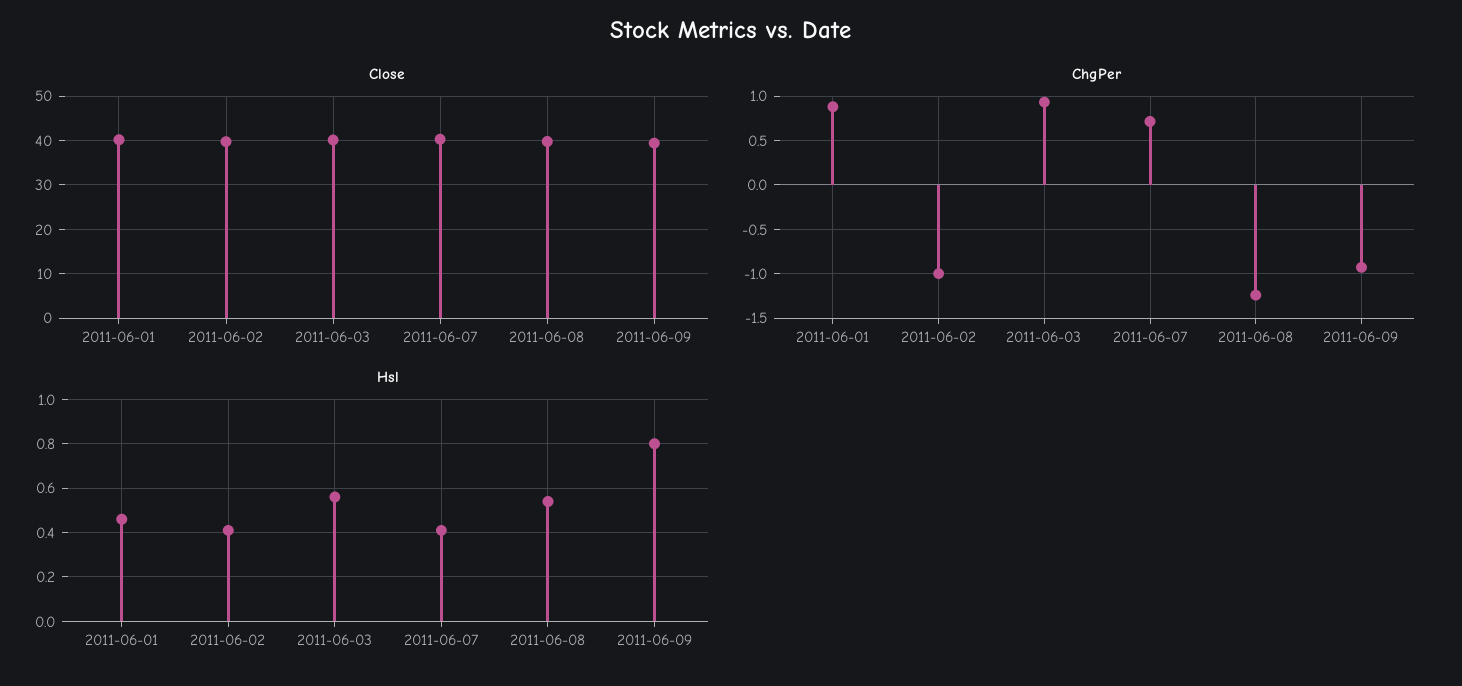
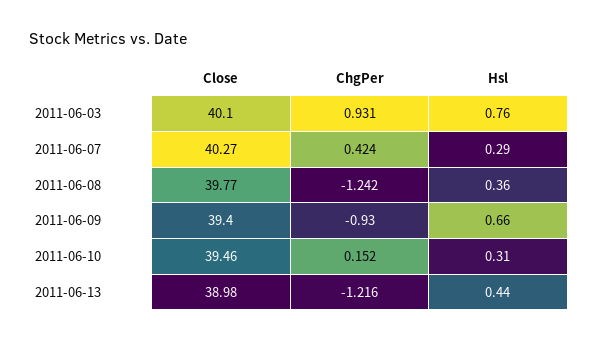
Close, 2011-06-01: 40 -> none
Close, 2011-06-02: 40 -> none
ChgPer, 2011-06-01: 0.9 -> none
ChgPer, 2011-06-02: -1 -> none
ChgPer, 2011-06-07: 0.7 -> 0.424
Hsl, 2011-06-01: 0.45 -> none
Hsl, 2011-06-02: 0.4 -> none
Hsl, 2011-06-03: 0.55 -> 0.76
Hsl, 2011-06-07: 0.4 -> 0.29
Hsl, 2011-06-08: 0.55 -> 0.36
Hsl, 2011-06-09: 0.8 -> 0.66
Close, 2011-06-10: none -> 39.46
ChgPer, 2011-06-10: none -> 0.152
Hsl, 2011-06-10: none -> 0.31
Close, 2011-06-13: none -> 38.98
ChgPer, 2011-06-13: none -> -1.216
Hsl, 2011-06-13: none -> 0.44

